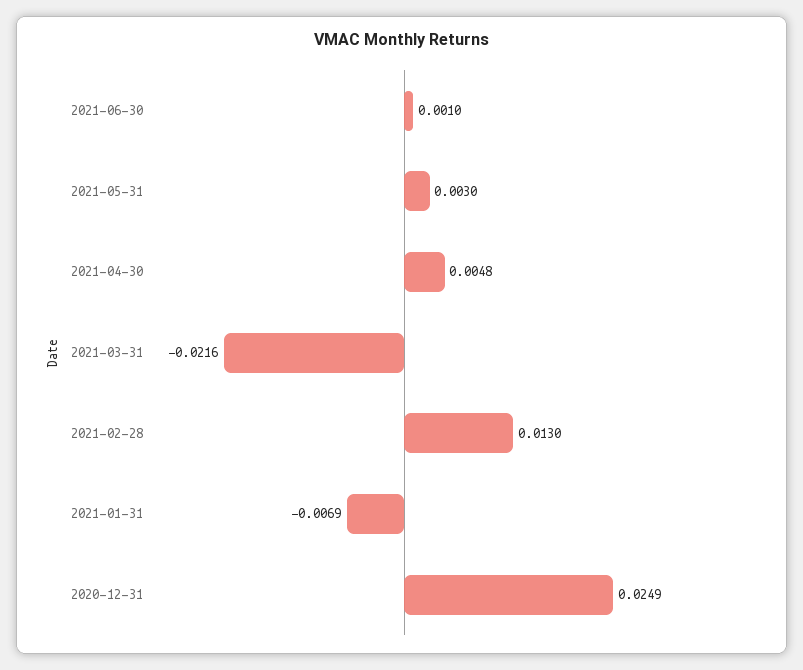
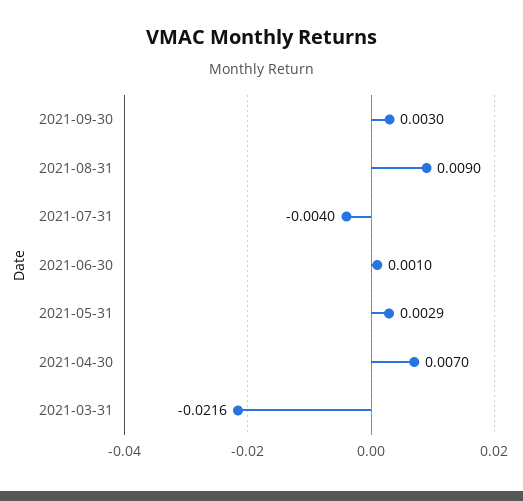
2021-05-31: 0.003 -> 0.0029
2021-04-30: 0.0048 -> 0.007
2021-02-28: 0.013 -> none
2021-01-31: -0.0069 -> none
2020-12-31: 0.0249 -> none
2021-09-30: none -> 0.003
2021-08-31: none -> 0.009
2021-07-31: none -> -0.004

